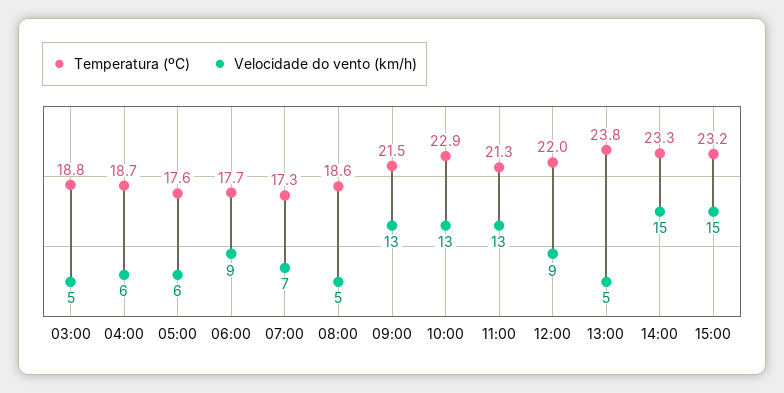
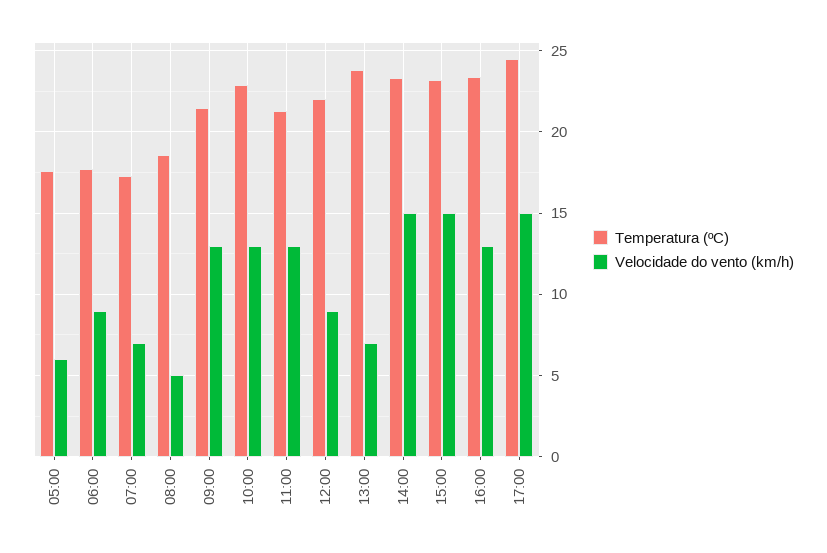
Temperatura (ºC), 03:00: 18.8 -> none
Velocidade do vento (km/h), 03:00: 5 -> none
Temperatura (ºC), 04:00: 18.7 -> none
Velocidade do vento (km/h), 04:00: 6 -> none
Velocidade do vento (km/h), 13:00: 5 -> 7
Temperatura (ºC), 16:00: none -> 23.5
Velocidade do vento (km/h), 16:00: none -> 13
Temperatura (ºC), 17:00: none -> 24.5
Velocidade do vento (km/h), 17:00: none -> 15

